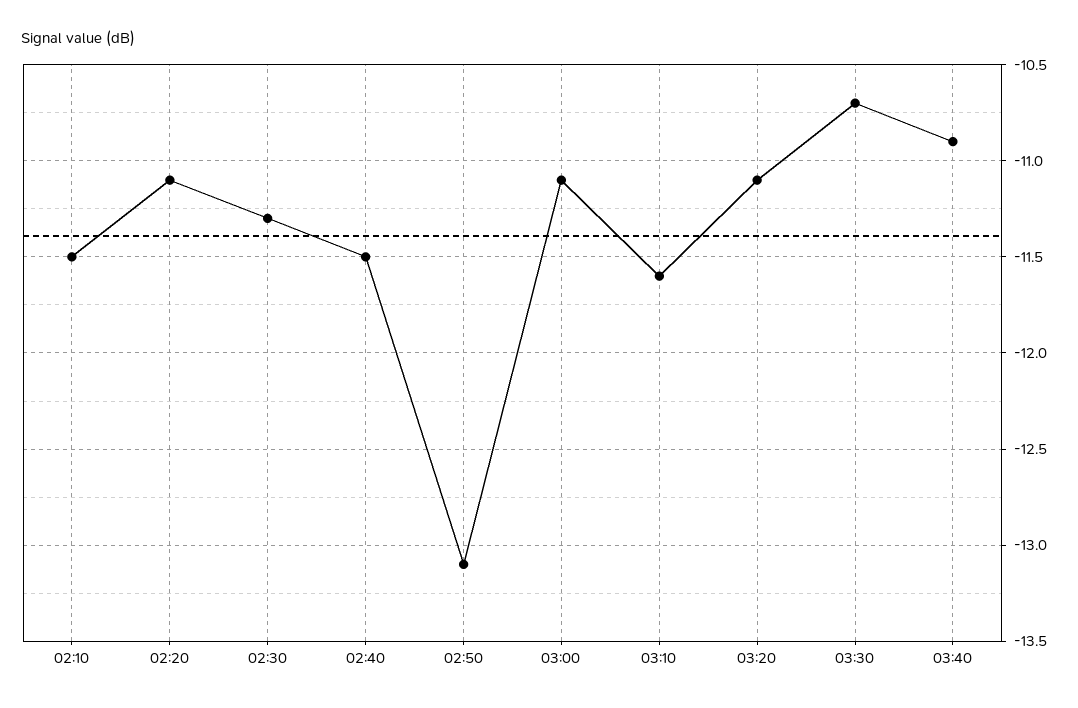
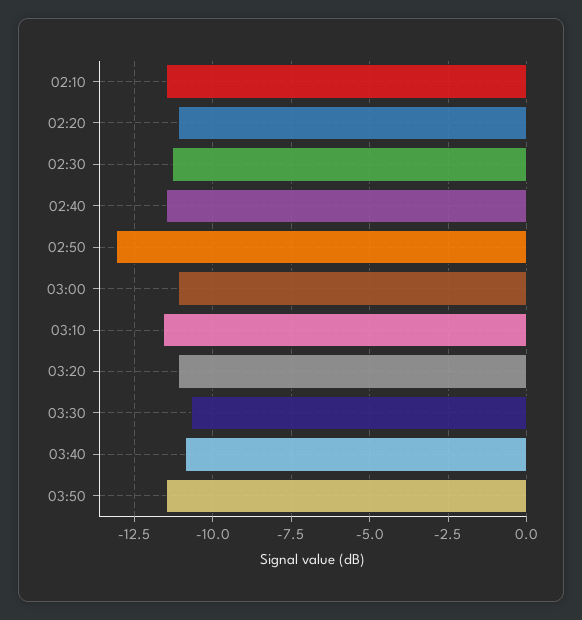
03:50: none -> -11.5

